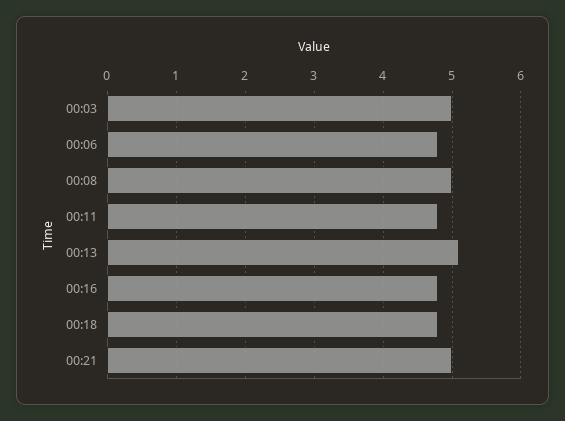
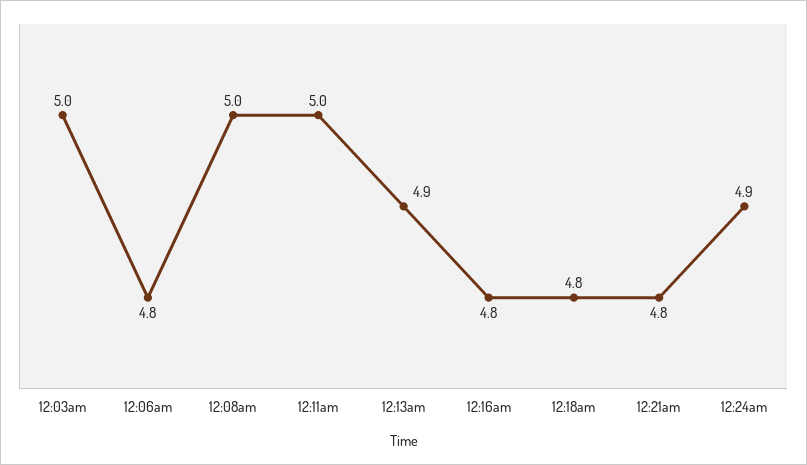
00:11: 4.8 -> 5
00:13: 5.1 -> 4.9
00:21: 5 -> 4.8
12:24am: none -> 4.9

